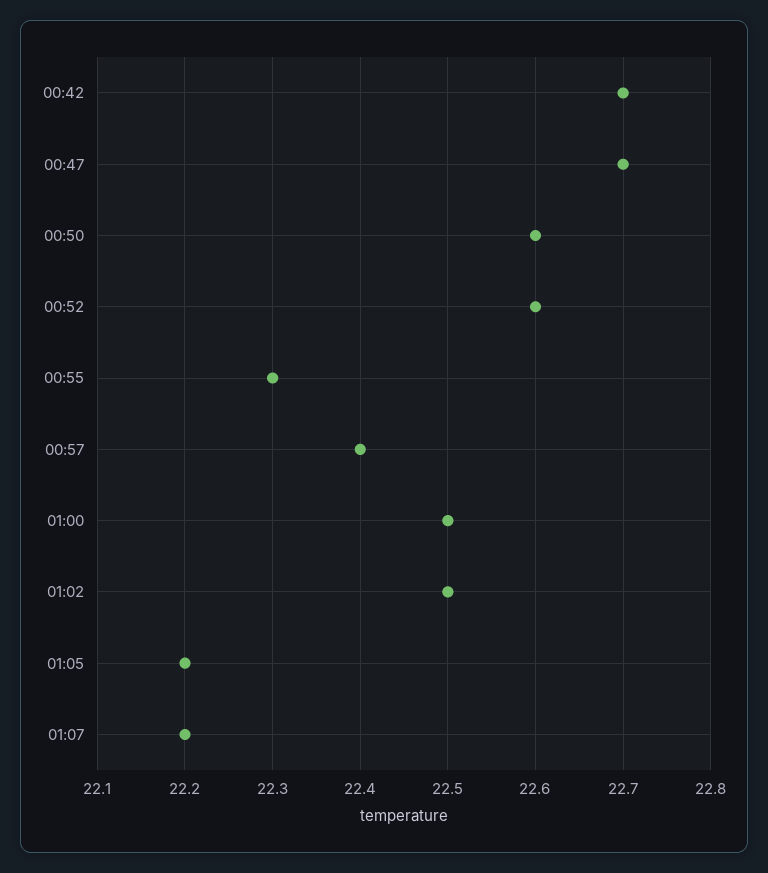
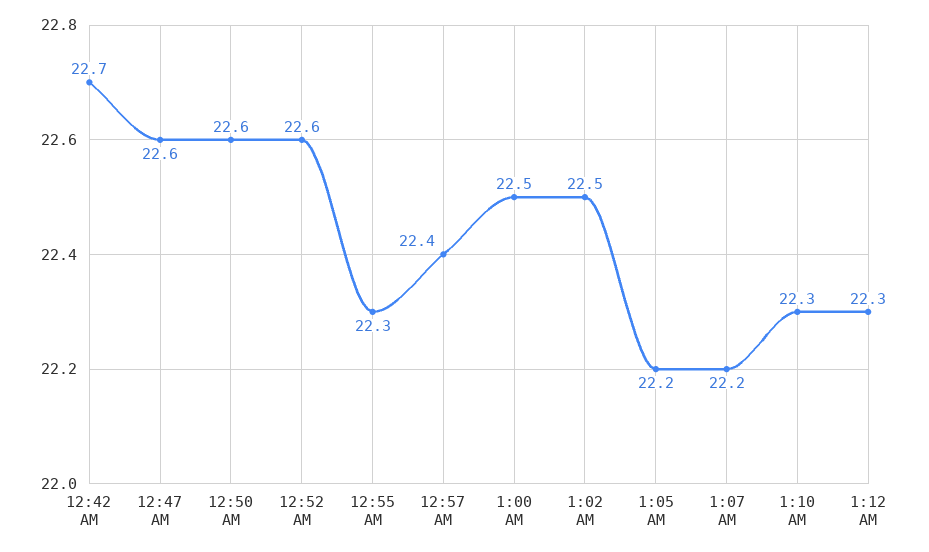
00:47: 22.7 -> 22.6
1:10 AM: none -> 22.3
1:12 AM: none -> 22.3

